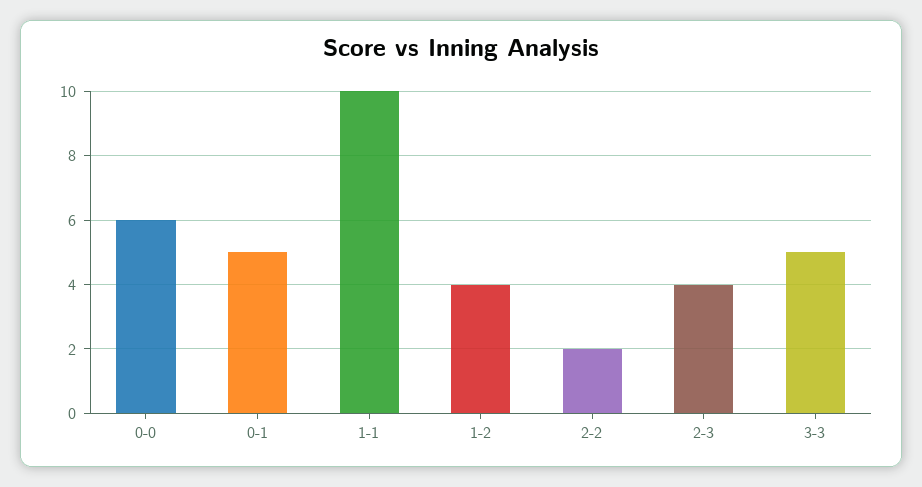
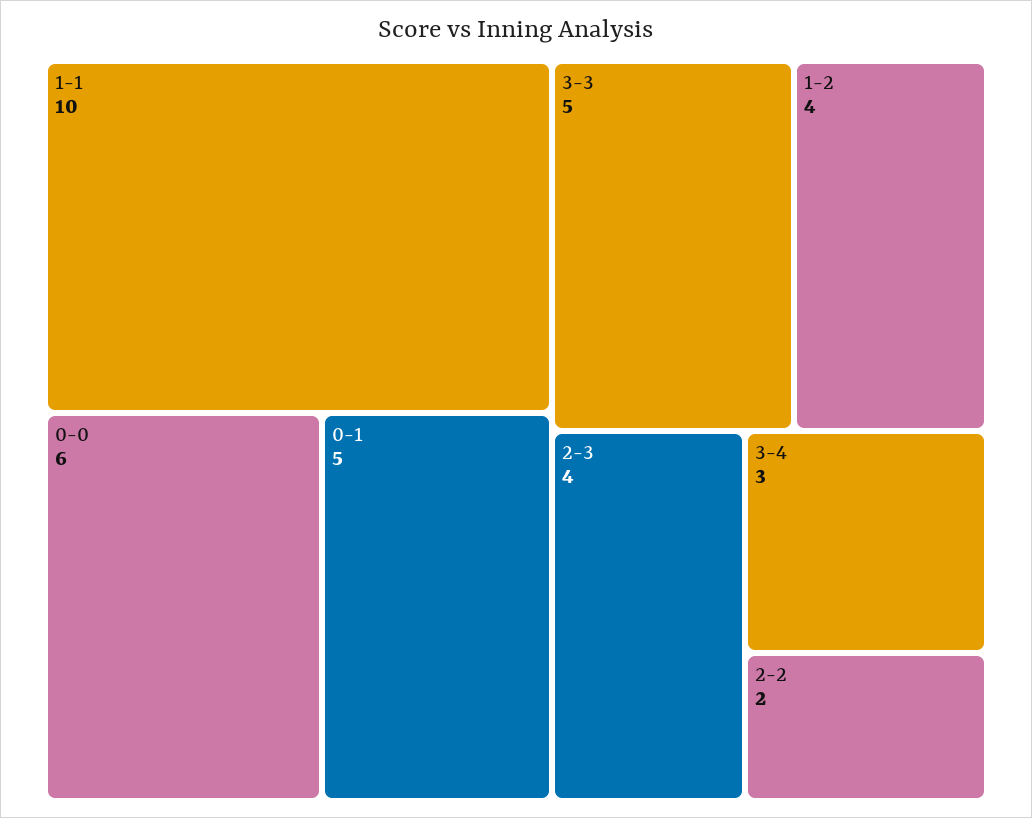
3-4: none -> 3

